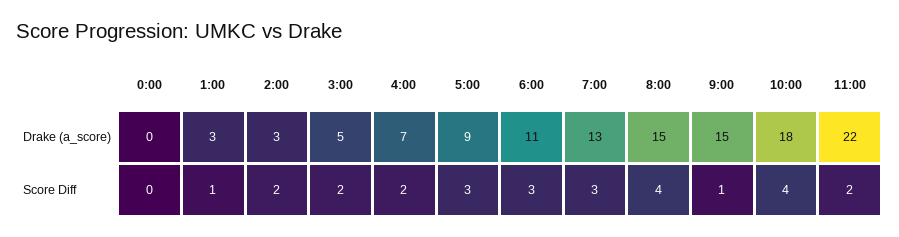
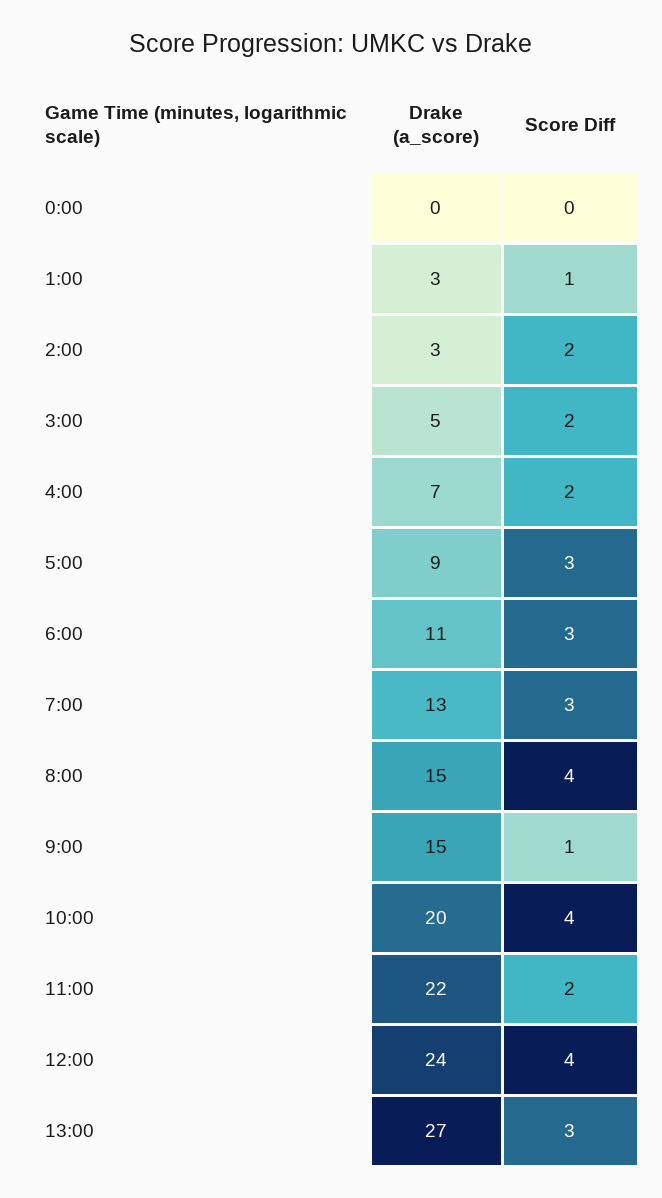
10:00, Drake (a_score): 18 -> 20
12:00, Drake (a_score): none -> 24
12:00, Score Diff: none -> 4
13:00, Drake (a_score): none -> 27
13:00, Score Diff: none -> 3

